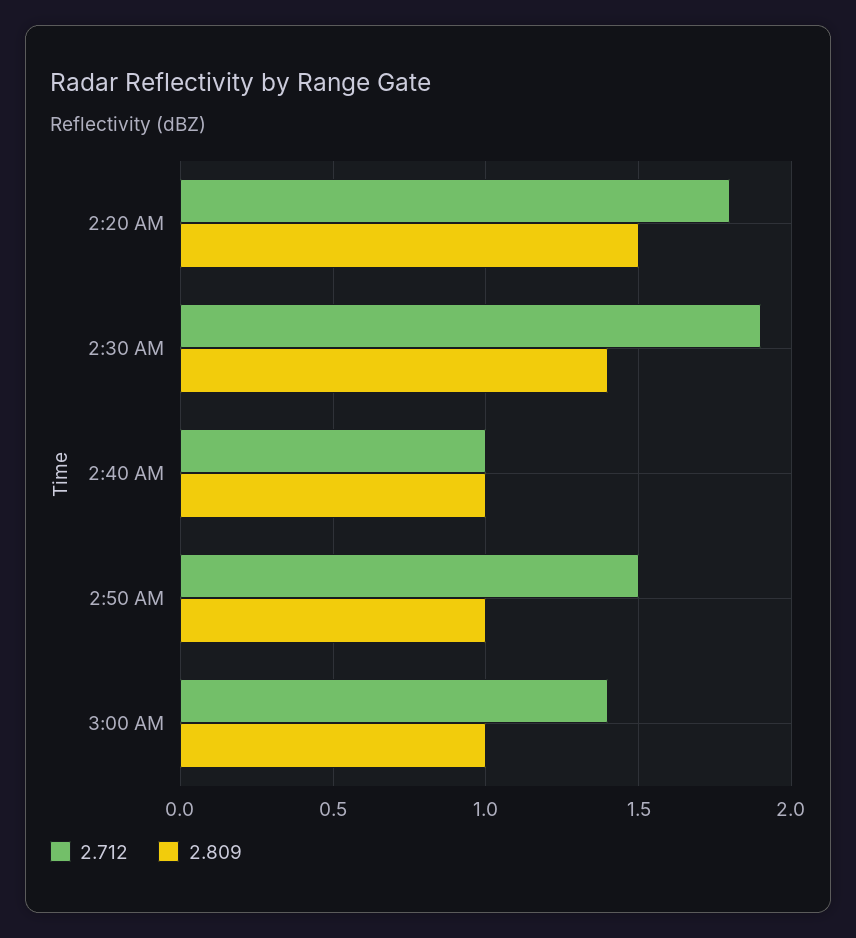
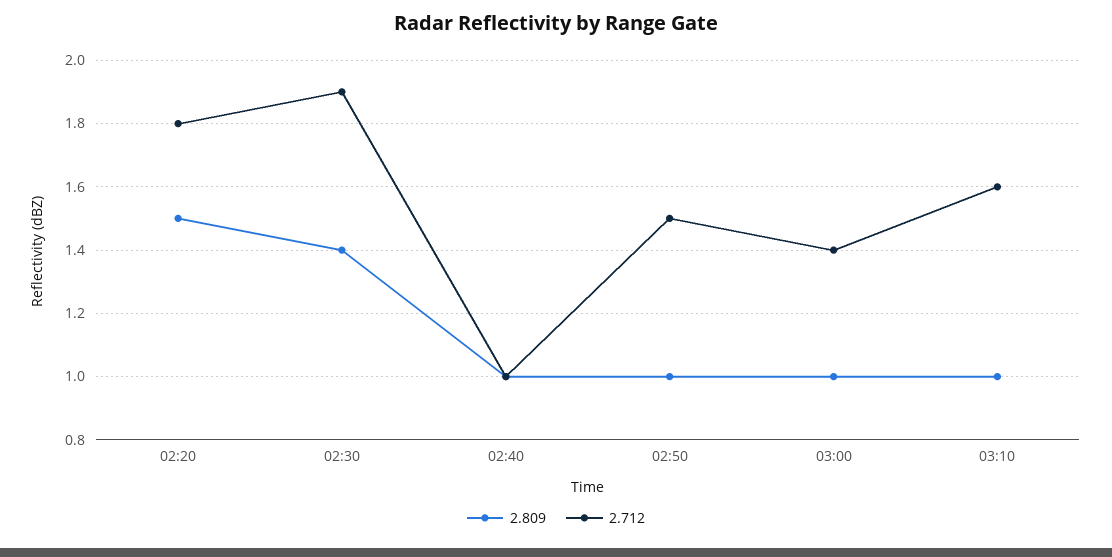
2.809, 03:10: none -> 1
2.712, 03:10: none -> 1.6

